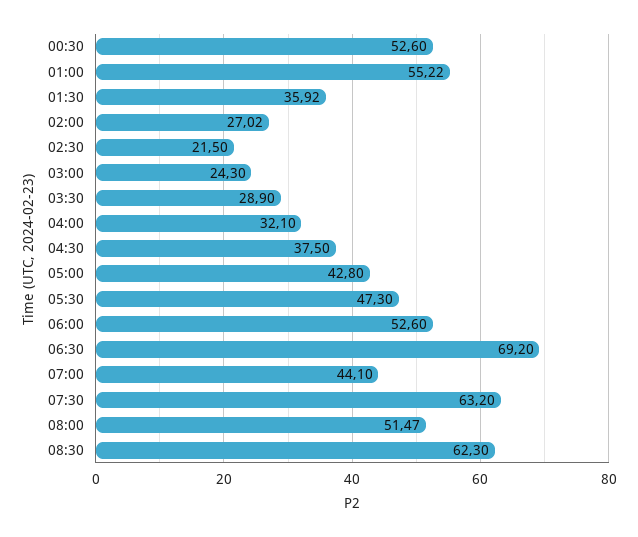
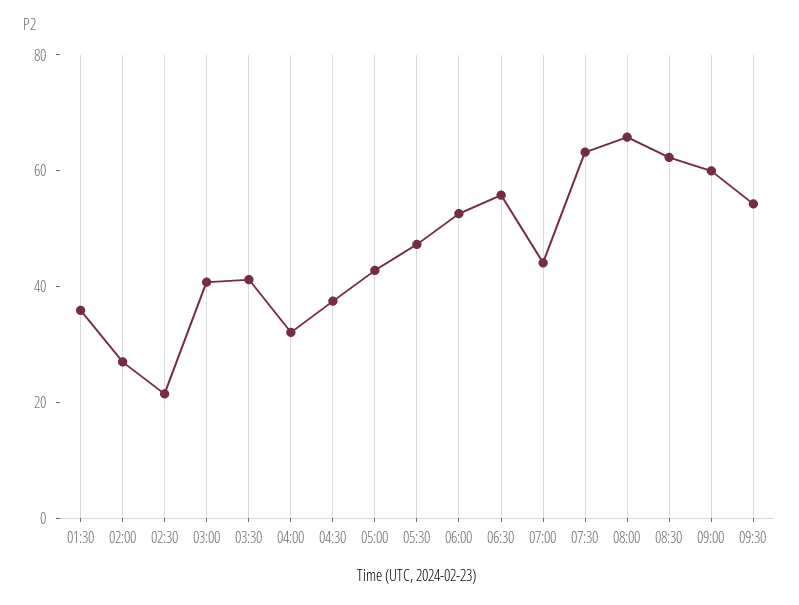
00:30: 52.6 -> none
01:00: 55.22 -> none
03:00: 24.3 -> 40
03:30: 28.9 -> 40
06:30: 69.2 -> 55
08:00: 51.47 -> 65
09:00: none -> 60
09:30: none -> 55

